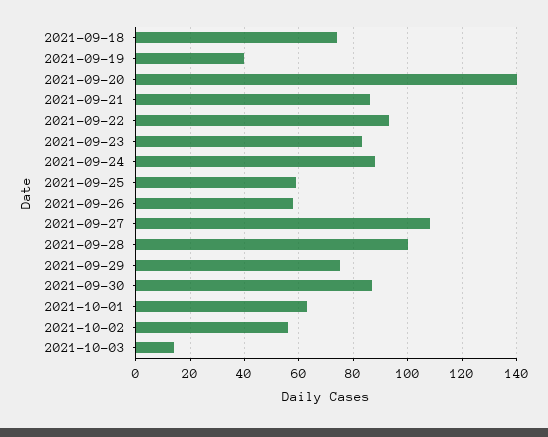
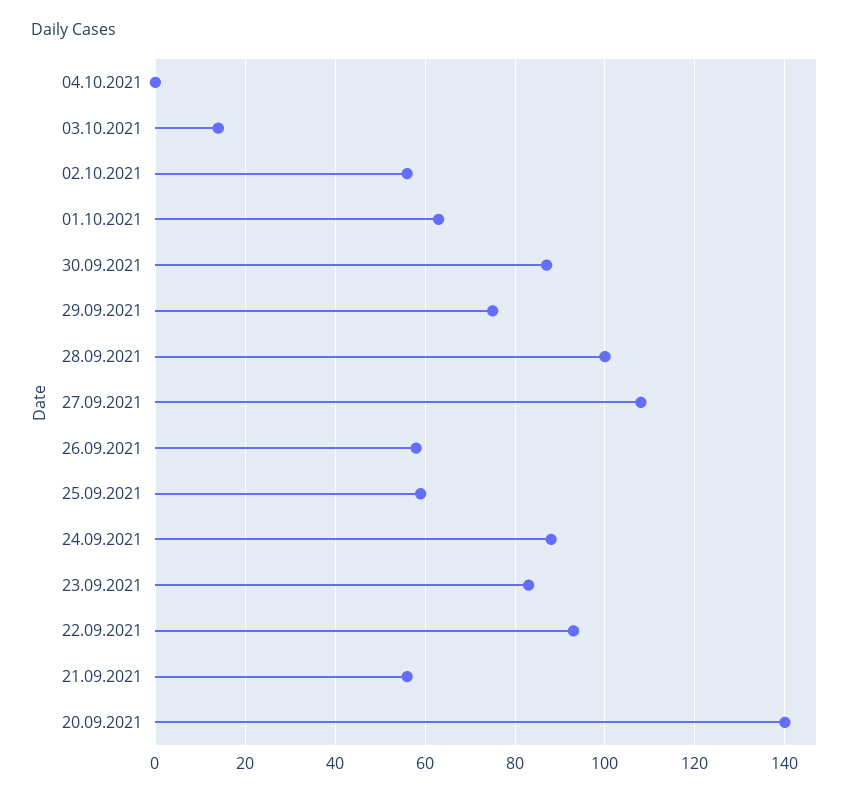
2021-09-18: 75 -> none
2021-09-19: 40 -> none
2021-09-21: 85 -> 55
04.10.2021: none -> 0

